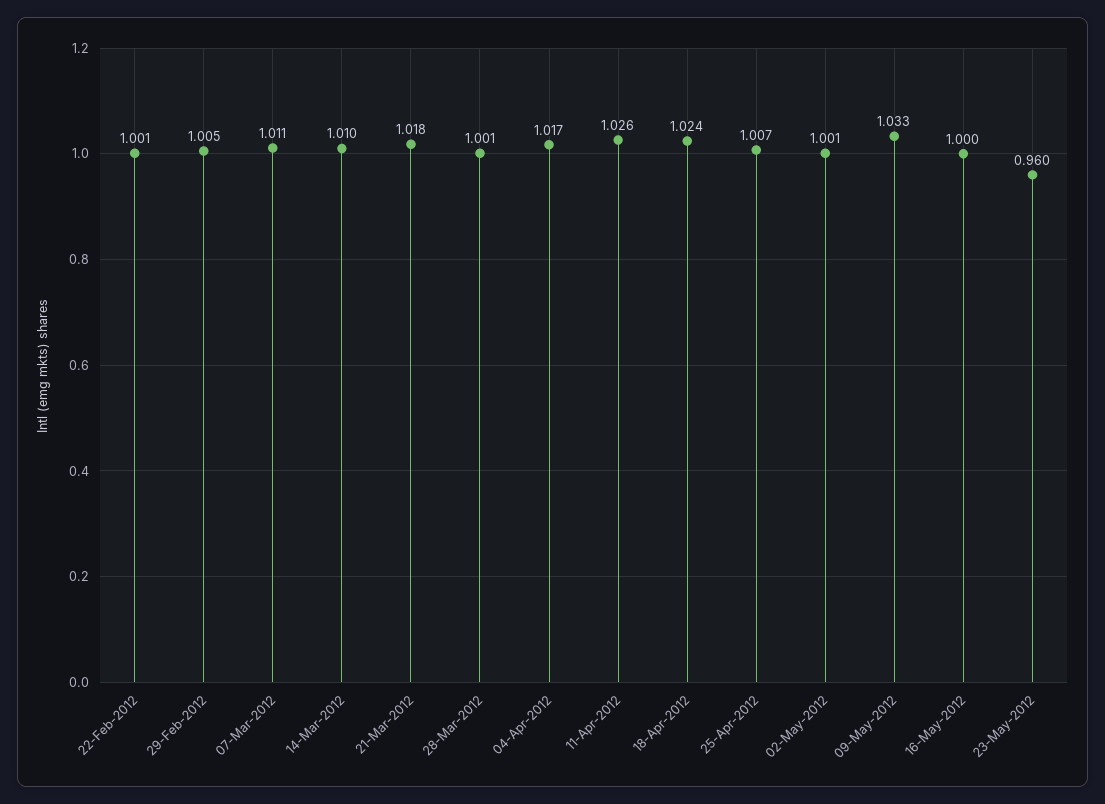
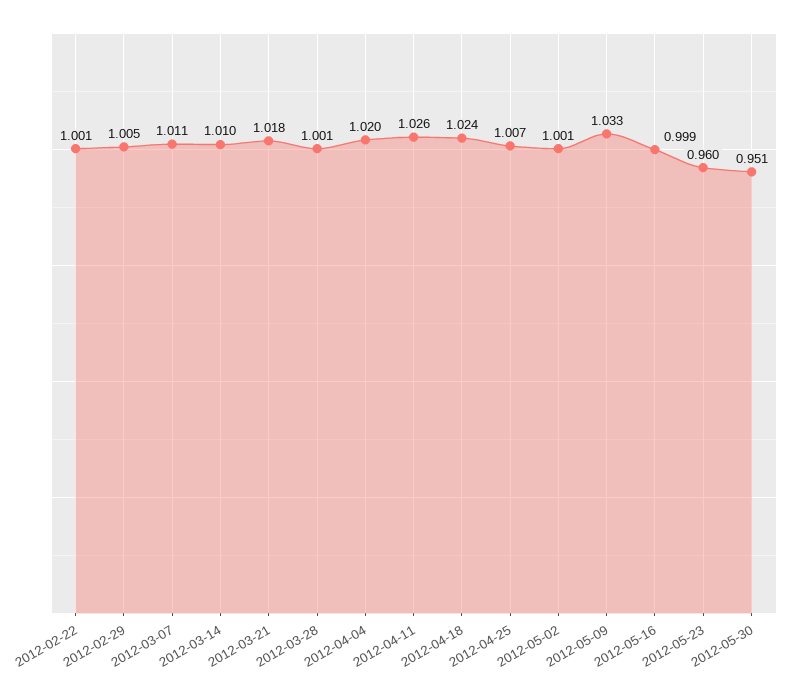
04-Apr-2012: 1.017 -> 1.02
16-May-2012: 1 -> 0.999
2012-05-30: none -> 0.951

